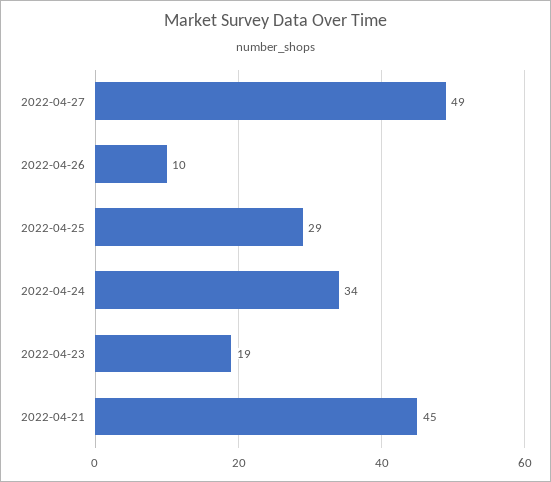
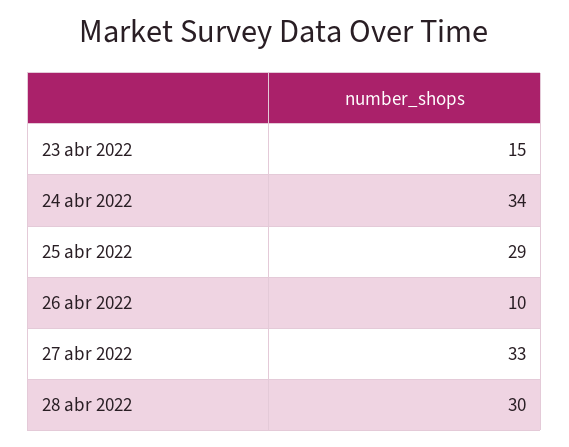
2022-04-27: 49 -> 33
2022-04-23: 19 -> 15
2022-04-21: 45 -> none
28 abr 2022: none -> 30

